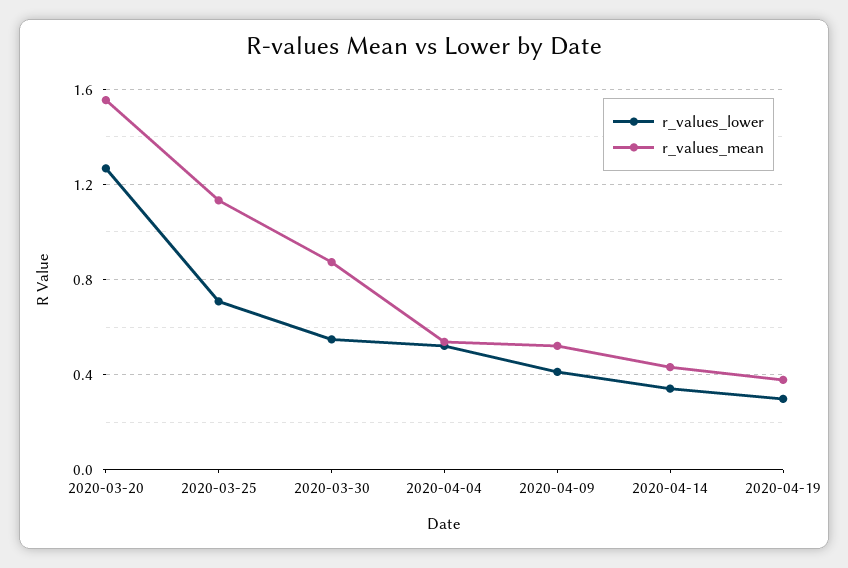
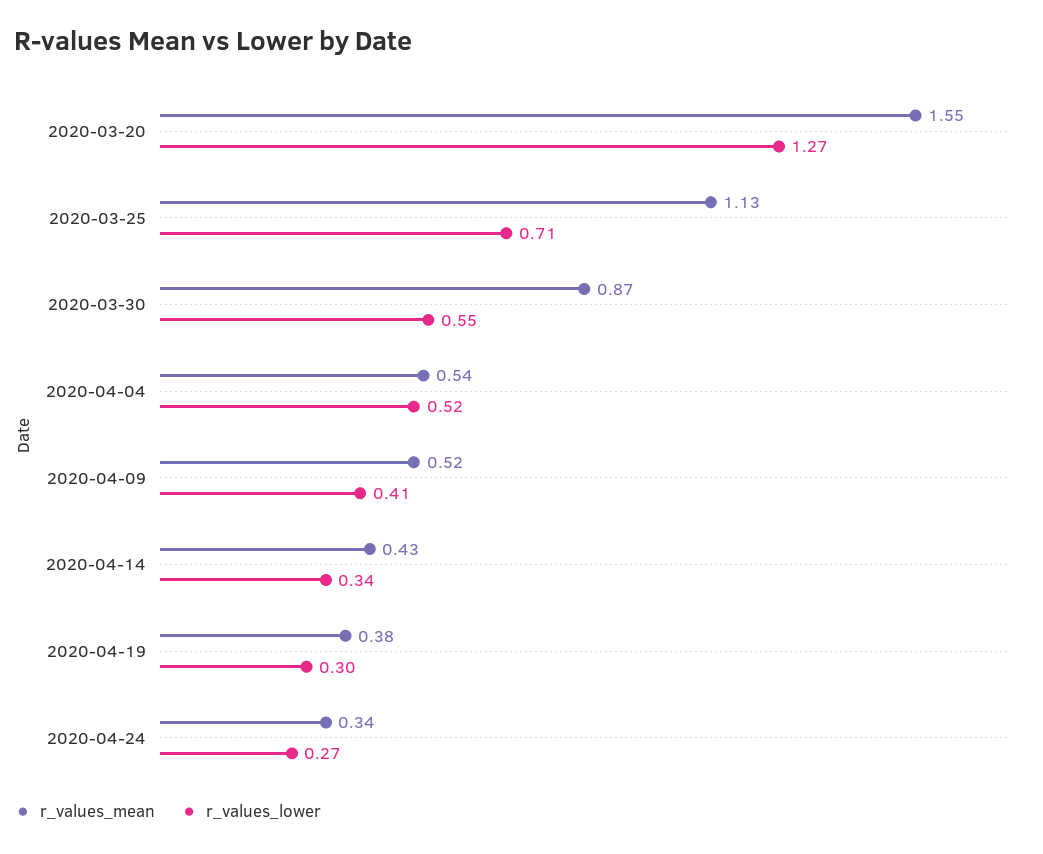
r_values_mean, 2020-04-24: none -> 0.34
r_values_lower, 2020-04-24: none -> 0.27

